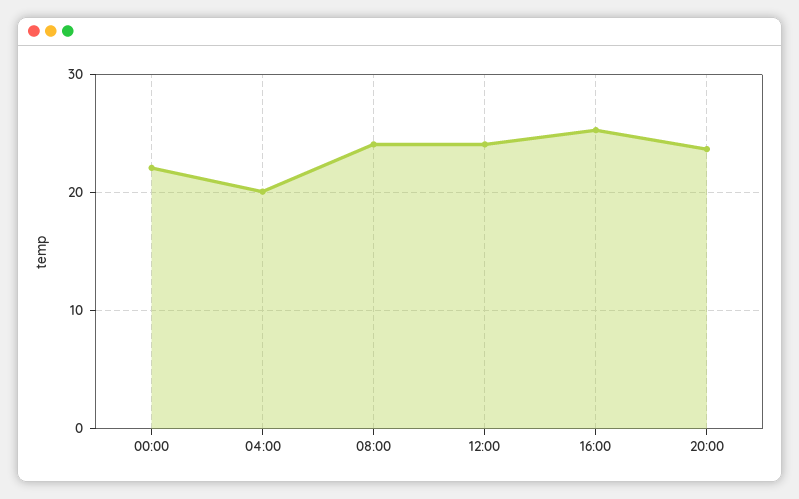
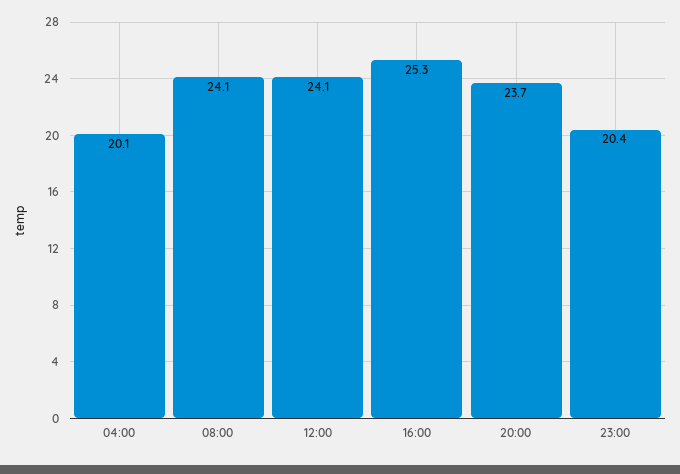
00:00: 22 -> none
23:00: none -> 20.4

